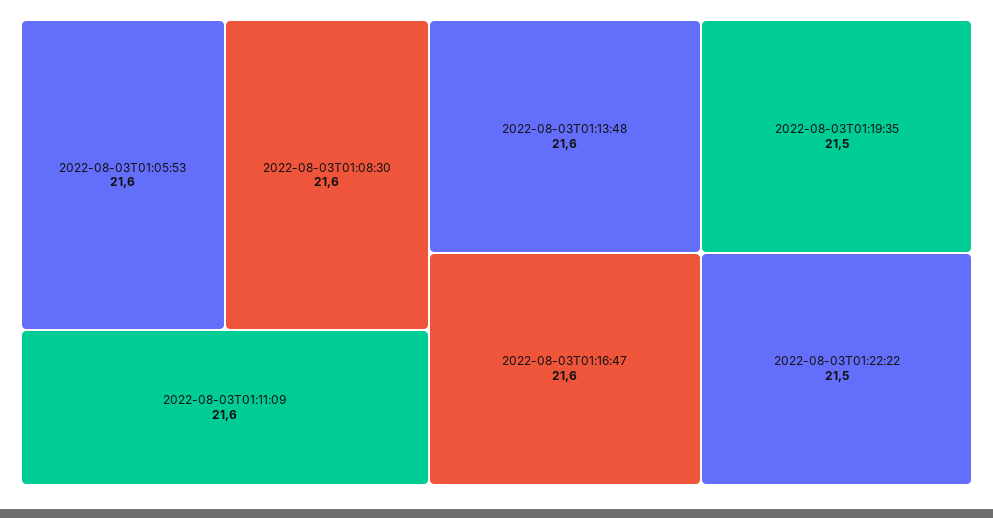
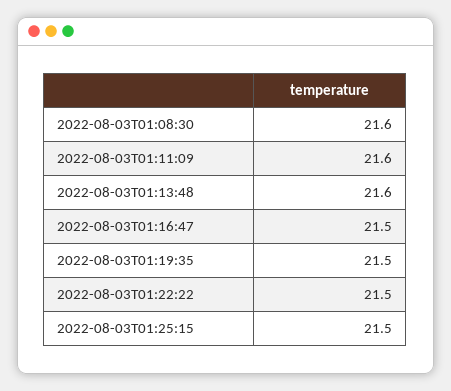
2022-08-03T01:05:53: 21.6 -> none
2022-08-03T01:16:47: 21.6 -> 21.5
2022-08-03T01:25:15: none -> 21.5

